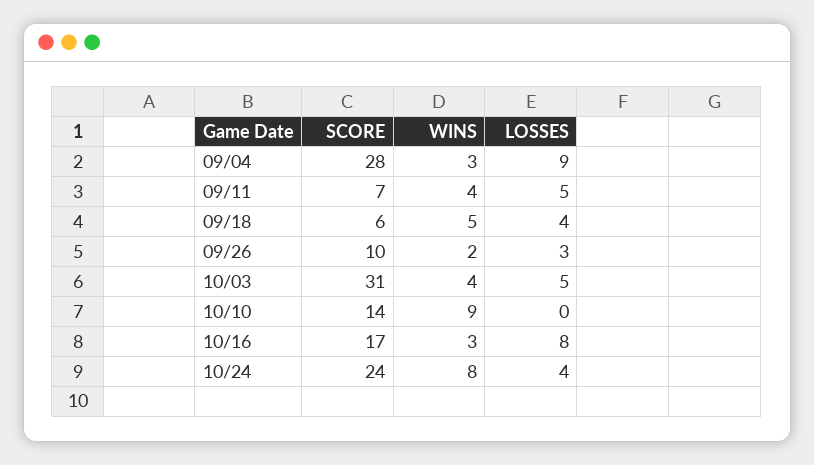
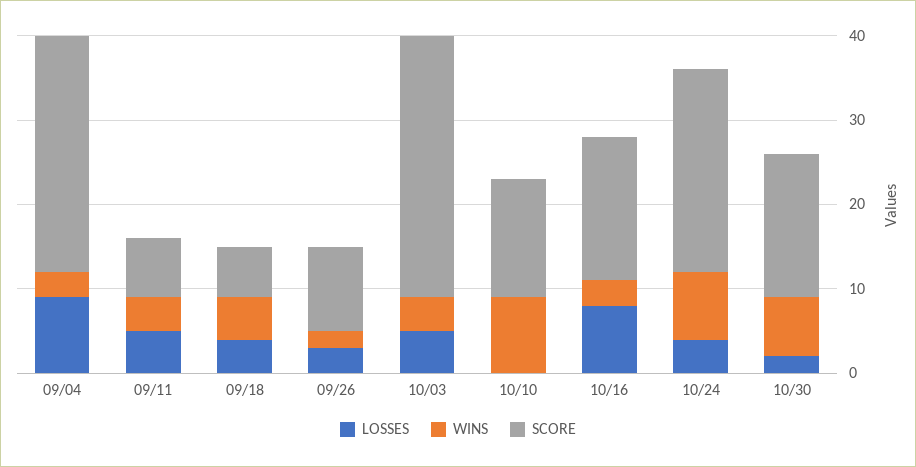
LOSSES, 10/30: none -> 2
WINS, 10/30: none -> 7
SCORE, 10/30: none -> 17

